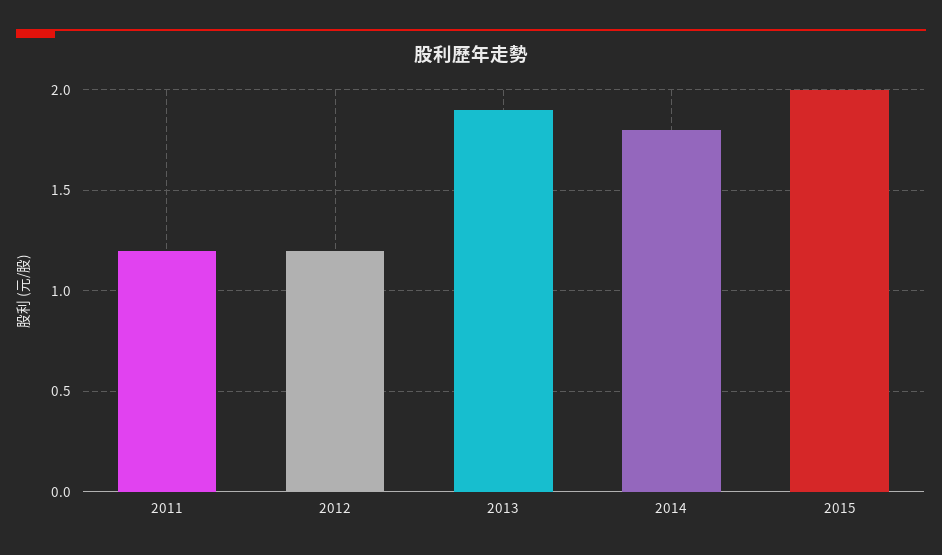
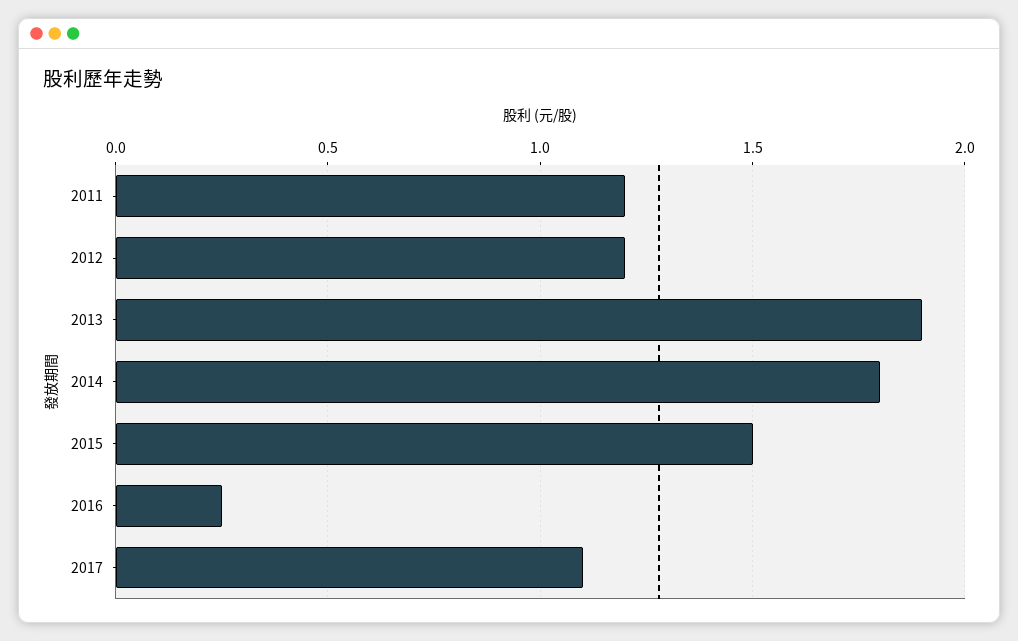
2015: 2 -> 1.5
2016: none -> 0.25
2017: none -> 1.1

